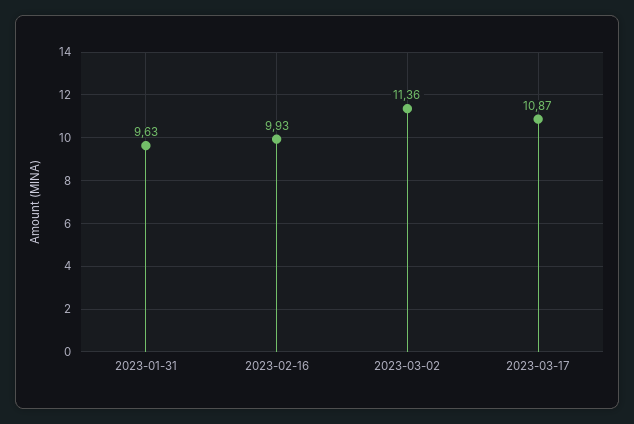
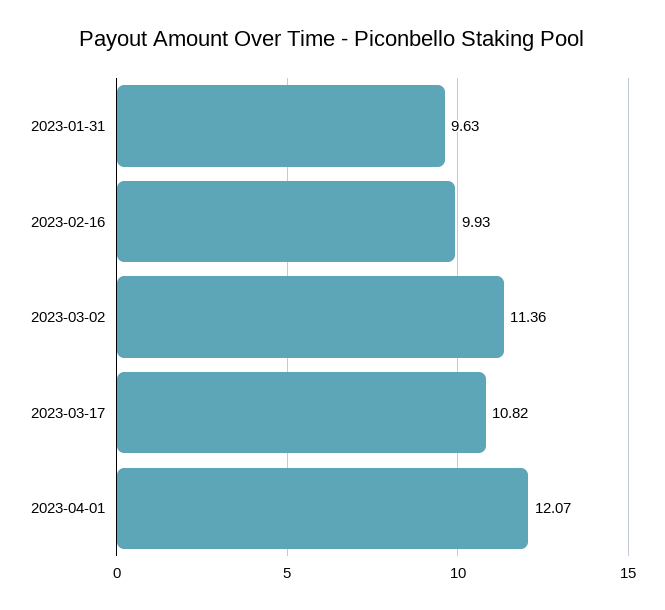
2023-03-17: 10.87 -> 10.82
2023-04-01: none -> 12.07

